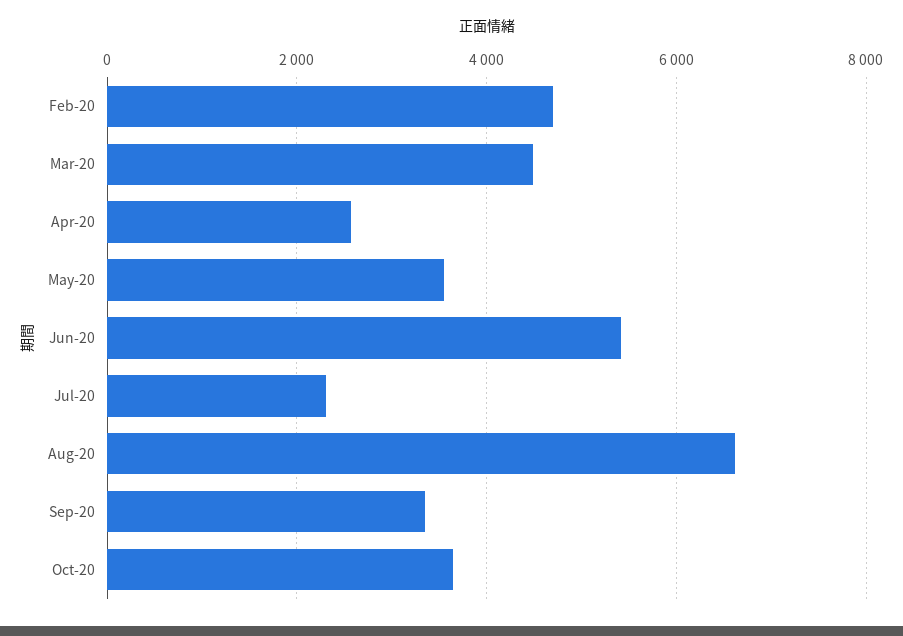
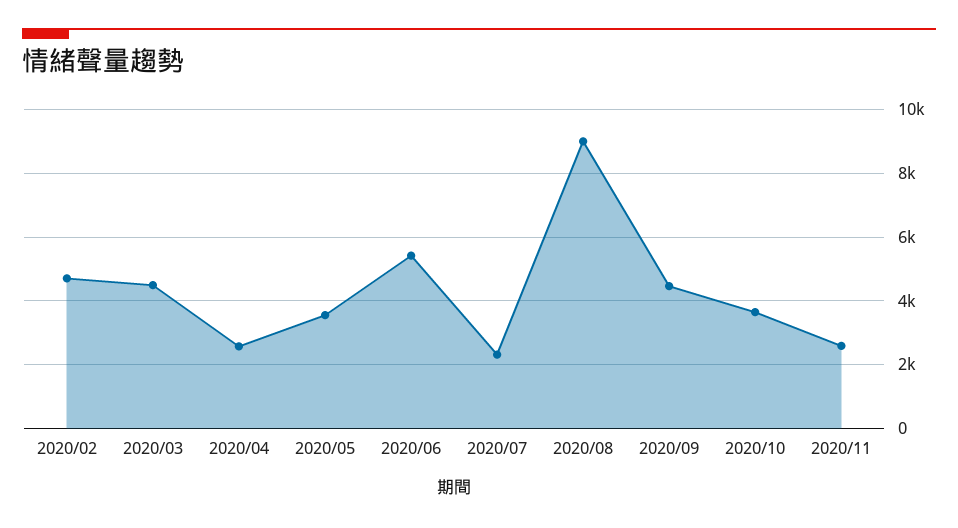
Aug-20: 6600 -> 9000
Sep-20: 3400 -> 4400
2020/11: none -> 2600

